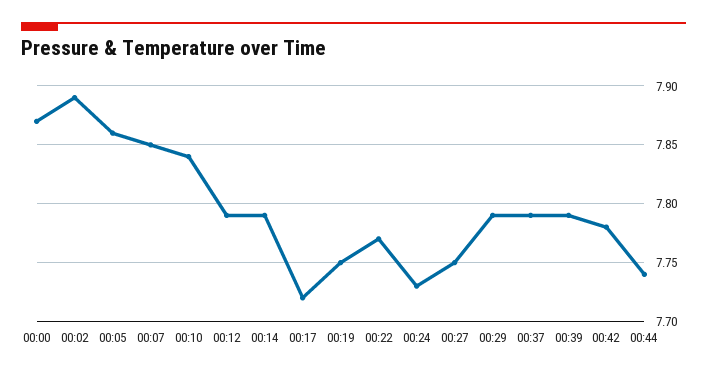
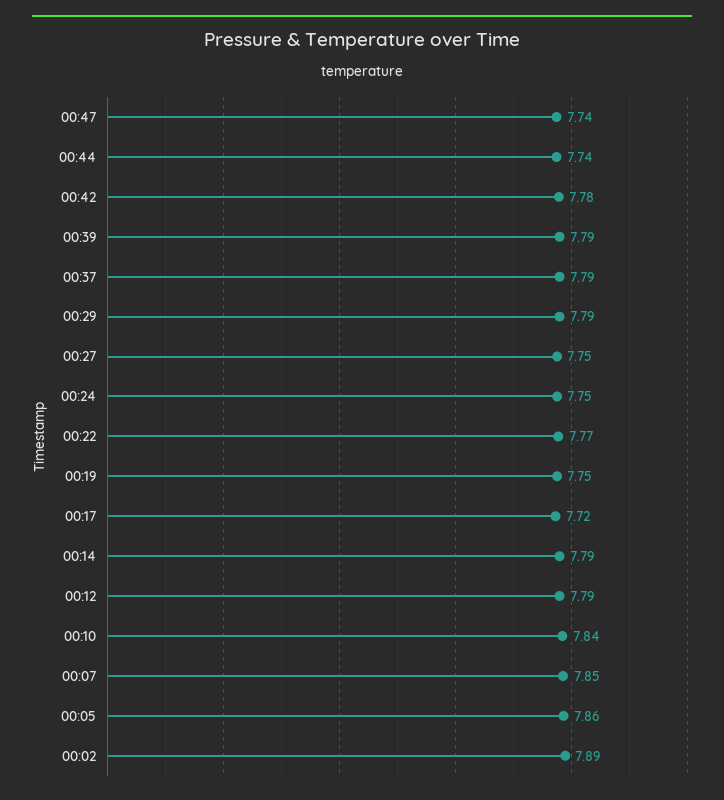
00:00: 7.87 -> none
00:24: 7.73 -> 7.75
00:47: none -> 7.74

